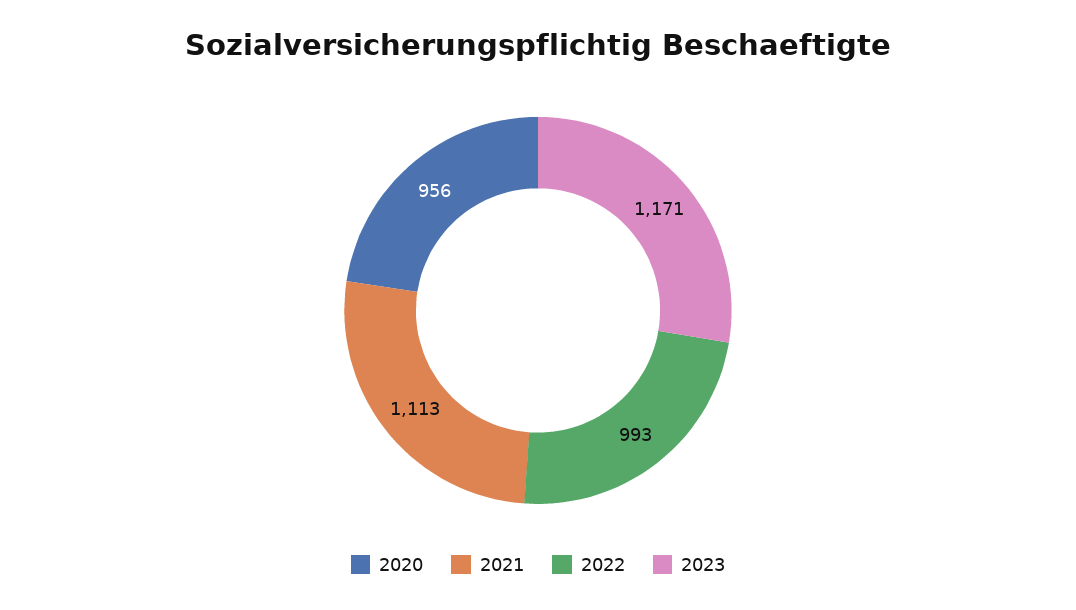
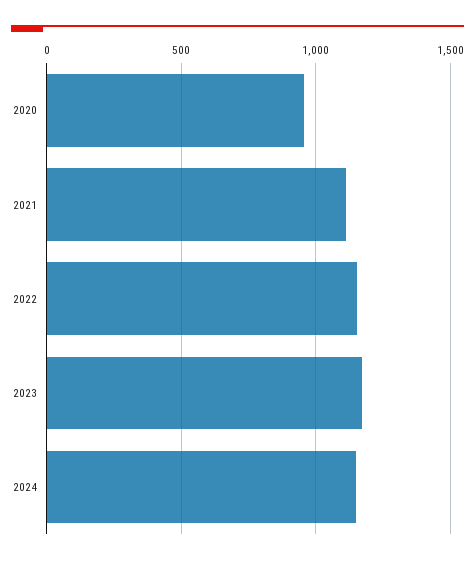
2022: 993 -> 1150
2024: none -> 1150

